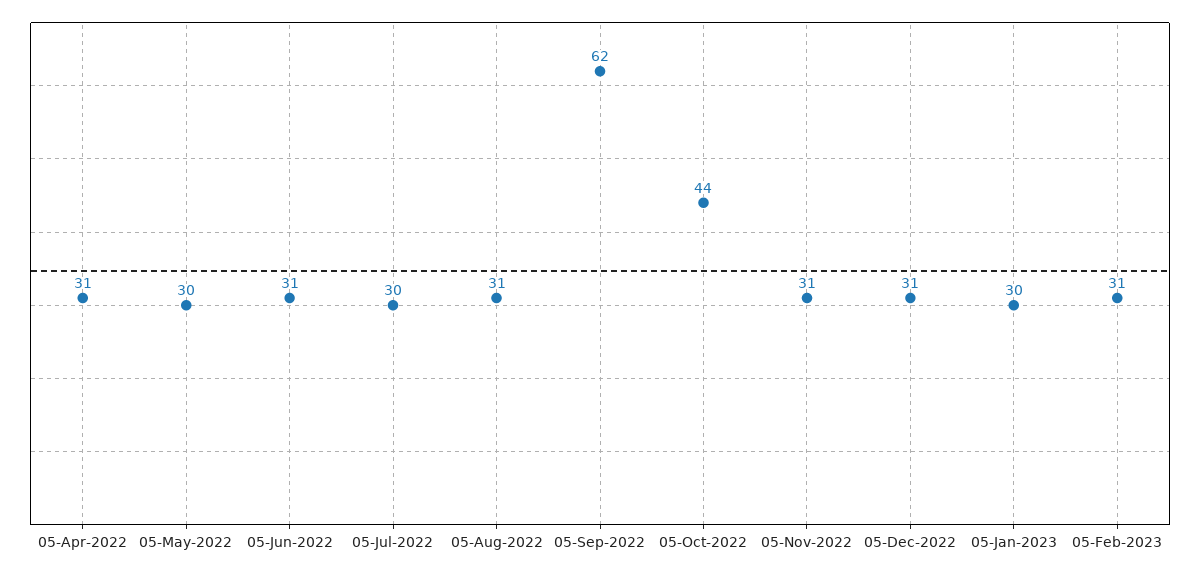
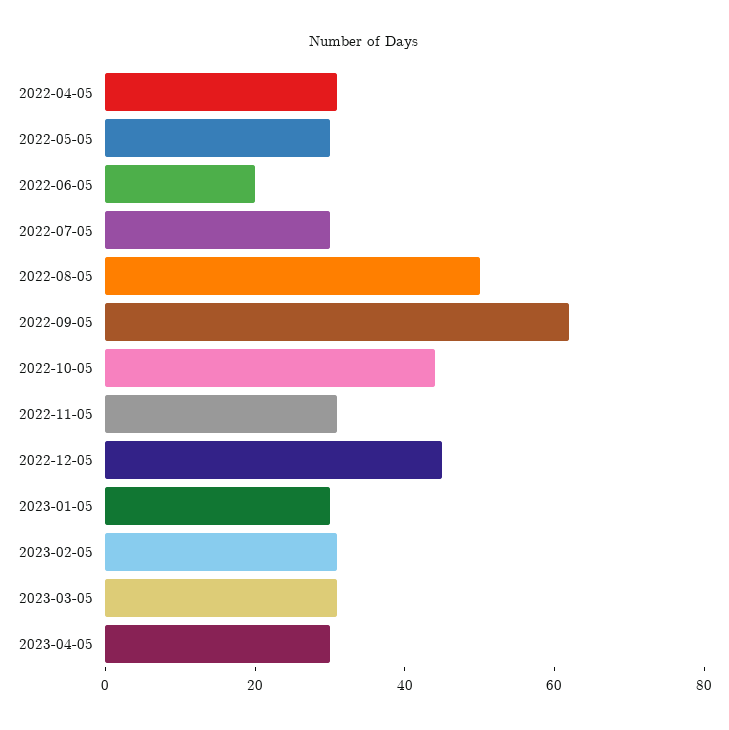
05-Jun-2022: 31 -> 20
05-Aug-2022: 31 -> 50
05-Dec-2022: 31 -> 45
2023-03-05: none -> 30
2023-04-05: none -> 30

